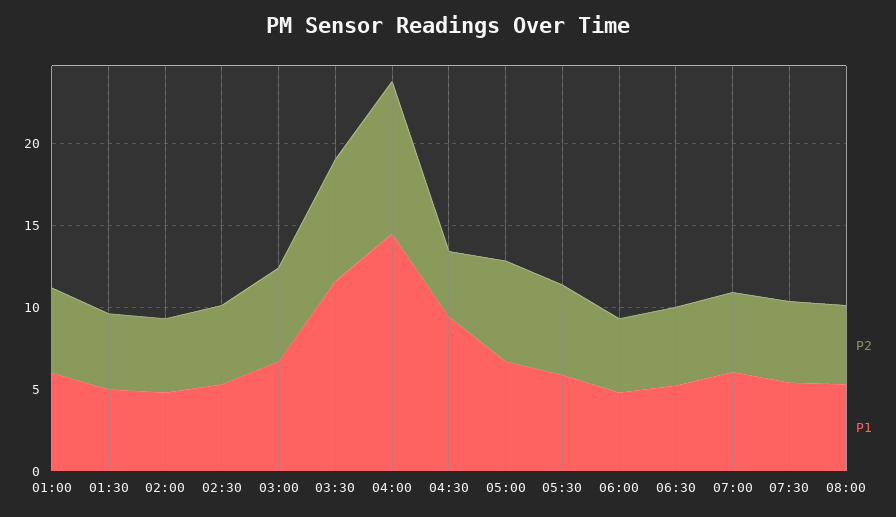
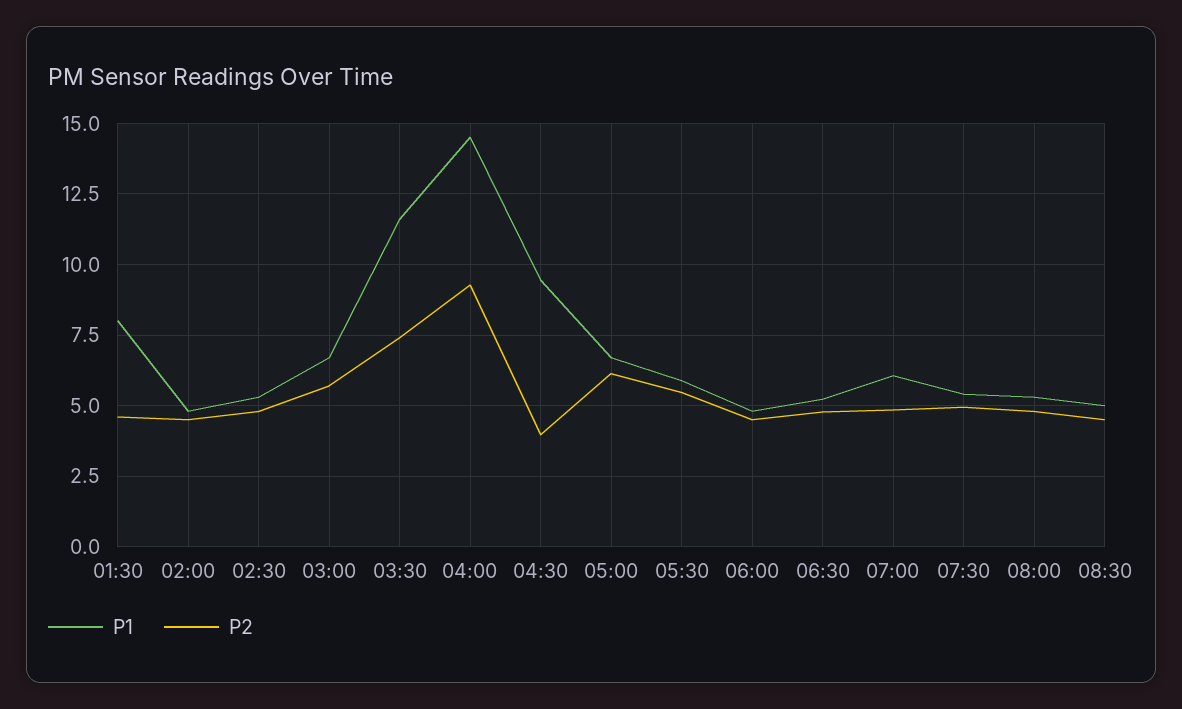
P2, 01:00: 5 -> none
P1, 01:00: 6 -> none
P1, 01:30: 5 -> 8
P1, 08:30: none -> 5
P2, 08:30: none -> 4.5

